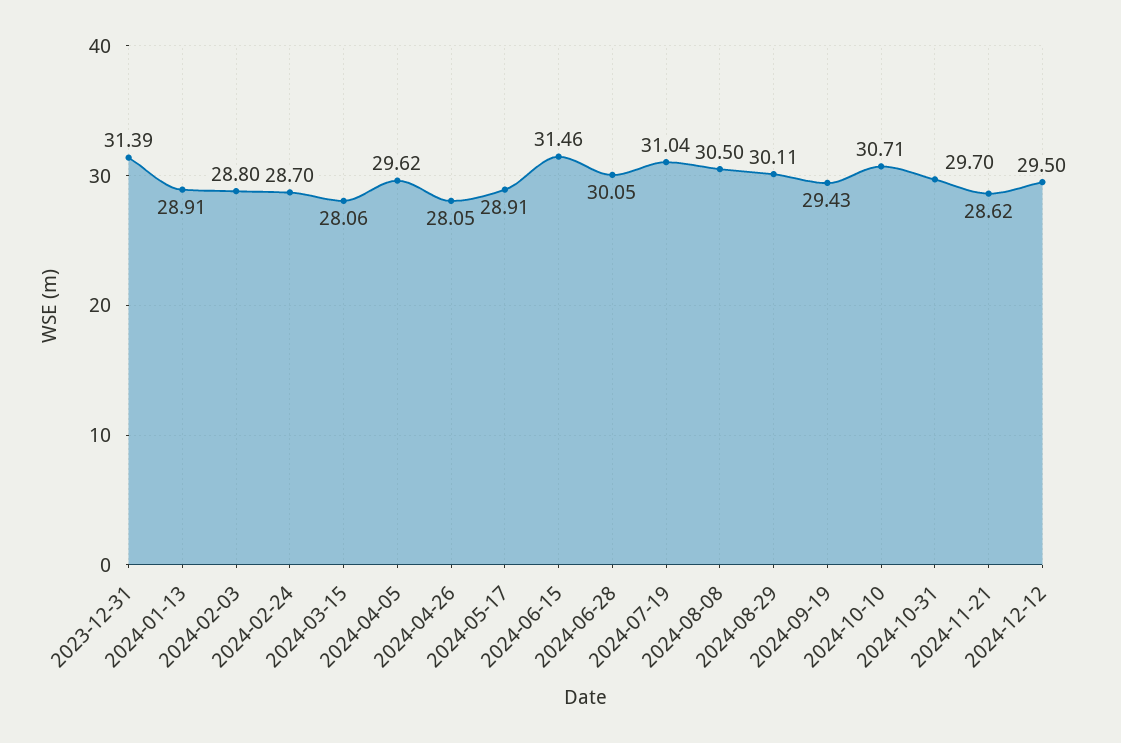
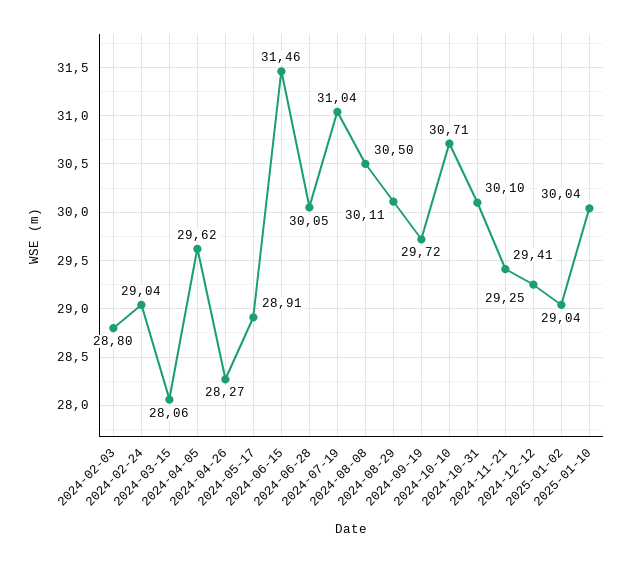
2023-12-31: 31.39 -> none
2024-01-13: 28.91 -> none
2024-02-24: 28.7 -> 29.04
2024-04-26: 28.05 -> 28.27
2024-09-19: 29.43 -> 29.72
2024-10-31: 29.7 -> 30.1
2024-11-21: 28.62 -> 29.41
2024-12-12: 29.5 -> 29.25
2025-01-02: none -> 29.04
2025-01-10: none -> 30.04

